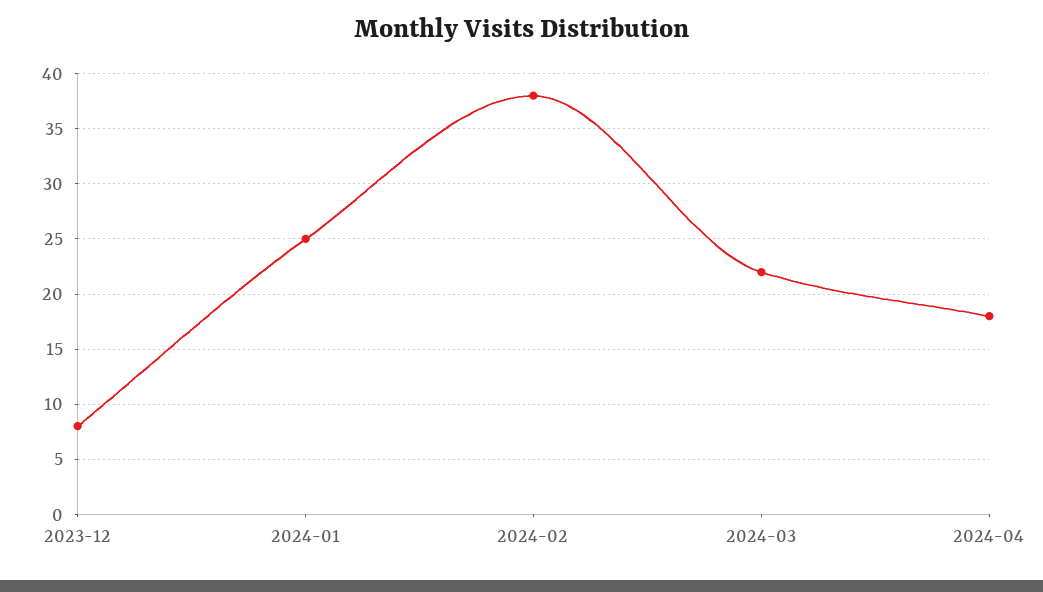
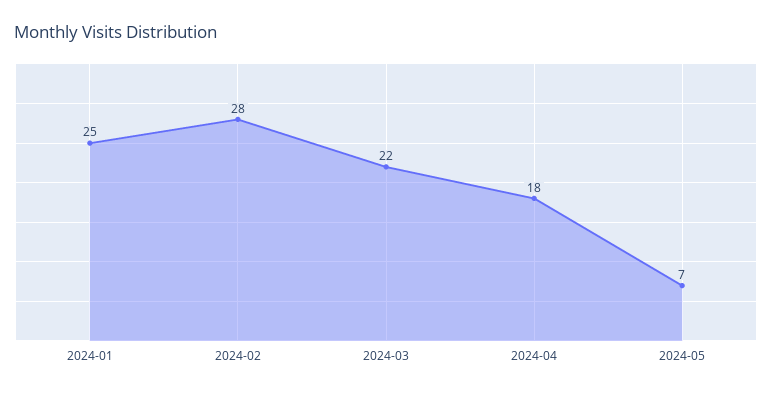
2023-12: 8 -> none
2024-02: 38 -> 28
2024-05: none -> 7

